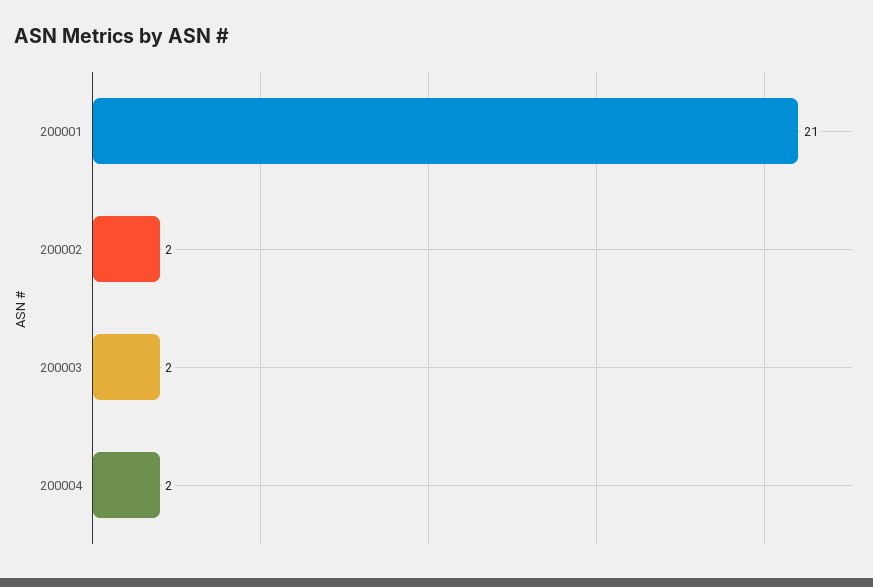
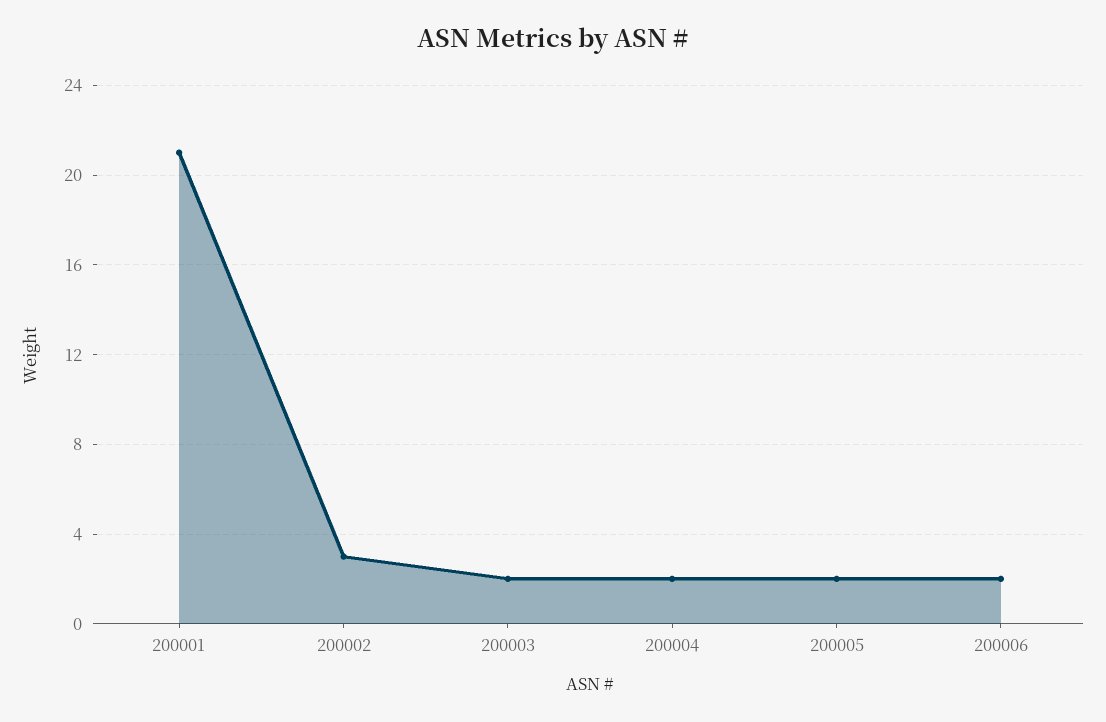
200002: 2 -> 3
200005: none -> 2
200006: none -> 2

